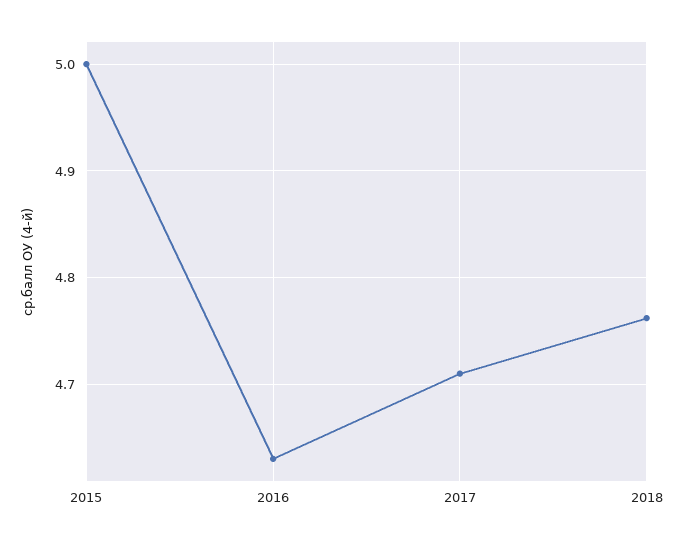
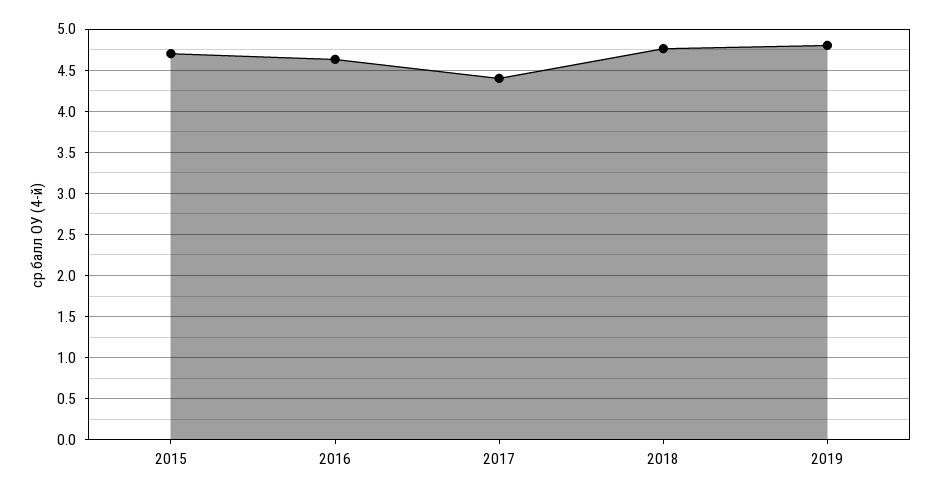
2015: 5 -> 4.7
2017: 4.71 -> 4.4
2019: none -> 4.8

